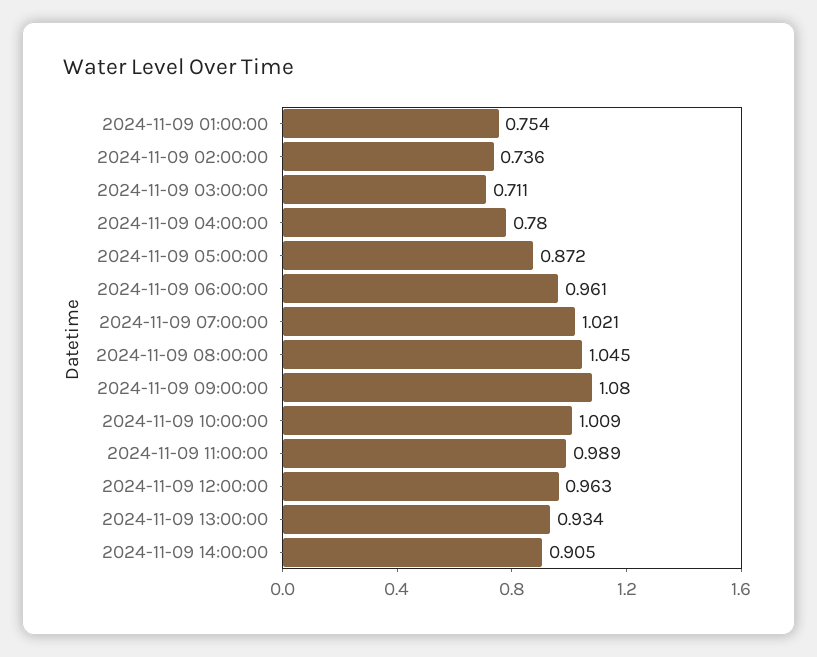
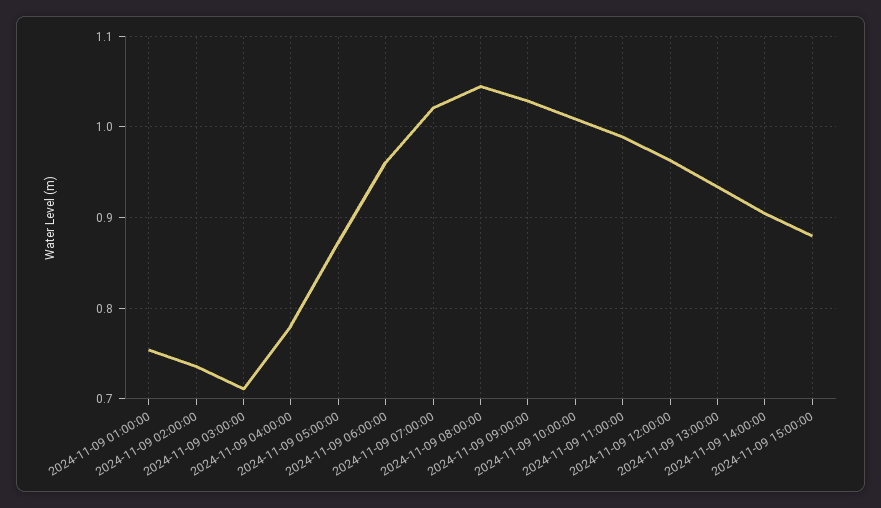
2024-11-09 09:00:00: 1.08 -> 1.03
2024-11-09 15:00:00: none -> 0.88

